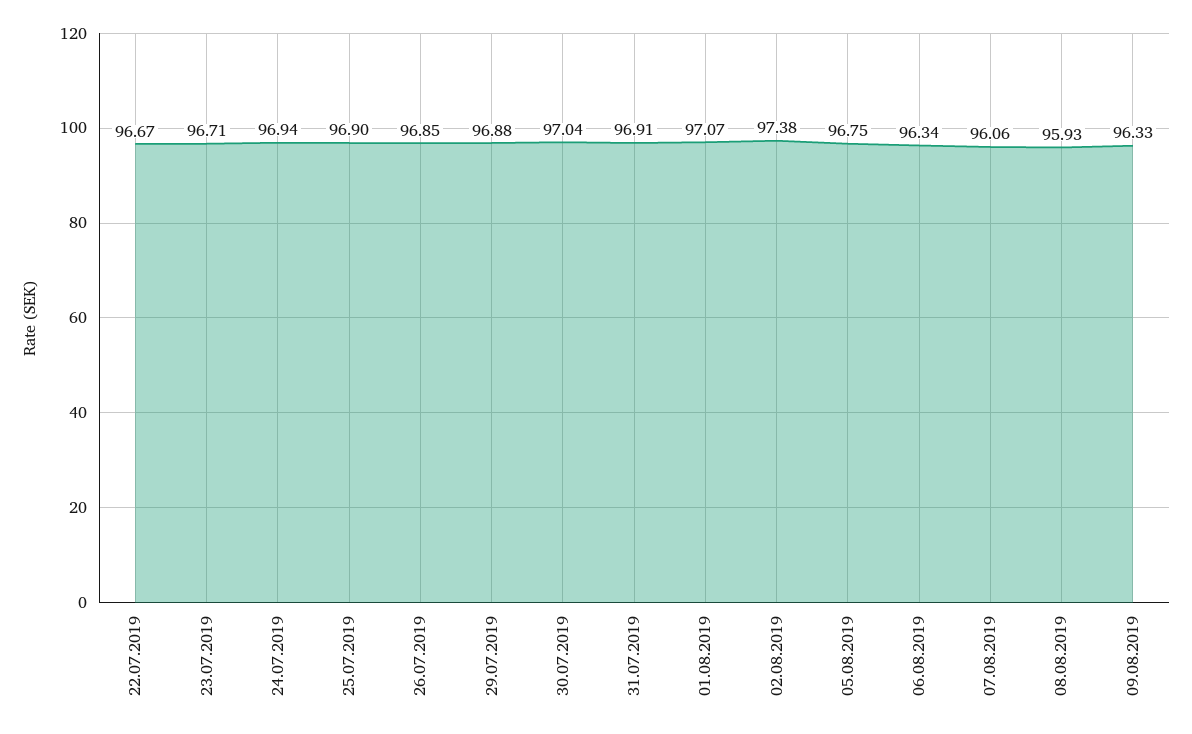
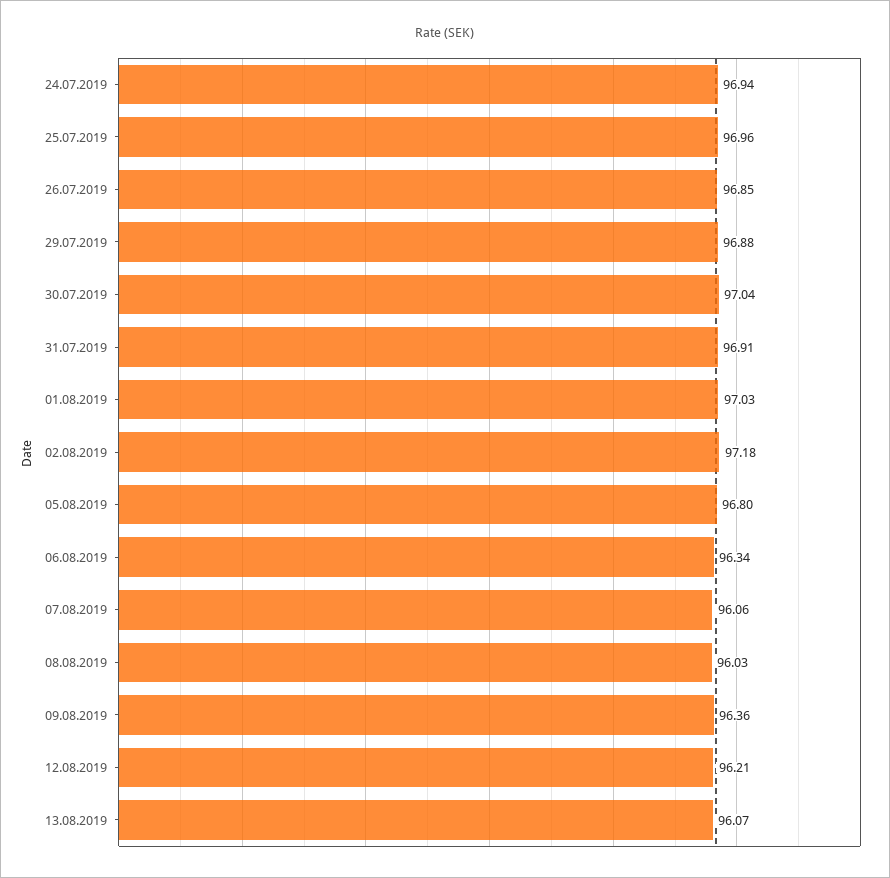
22.07.2019: 96.67 -> none
23.07.2019: 96.71 -> none
25.07.2019: 96.9 -> 96.96
01.08.2019: 97.07 -> 97.03
02.08.2019: 97.38 -> 97.18
05.08.2019: 96.75 -> 96.8
08.08.2019: 95.93 -> 96.03
09.08.2019: 96.33 -> 96.36
12.08.2019: none -> 96.21
13.08.2019: none -> 96.07

